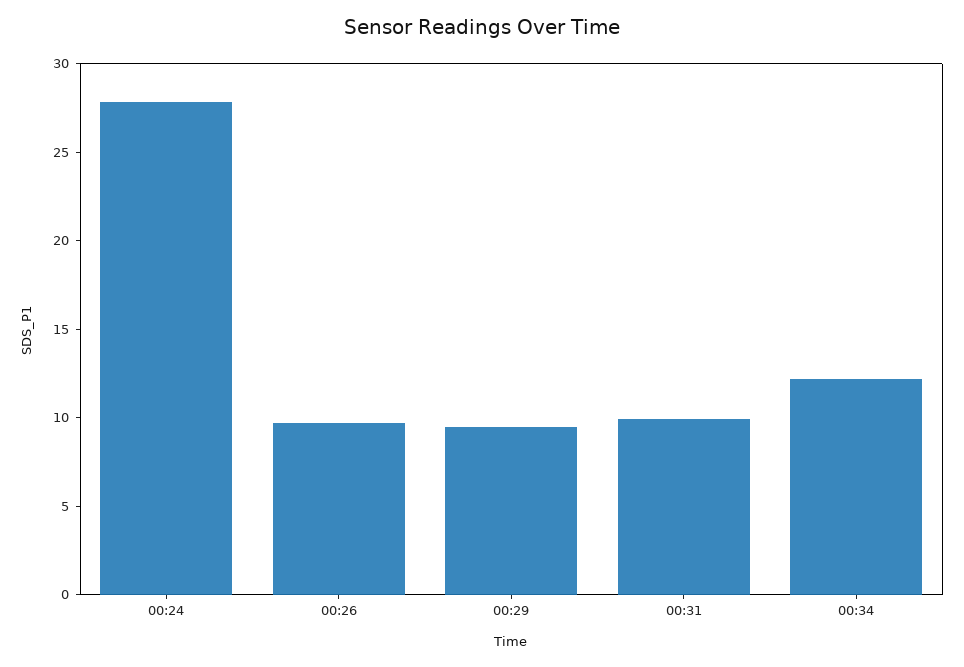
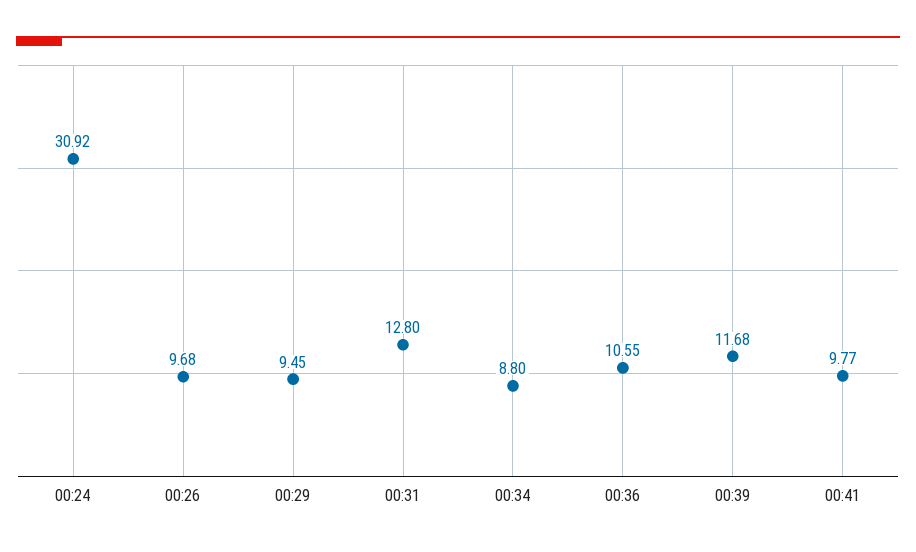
00:24: 28 -> 30.92
00:31: 10 -> 12.8
00:34: 12 -> 8.8
00:36: none -> 10.55
00:39: none -> 11.68
00:41: none -> 9.77

